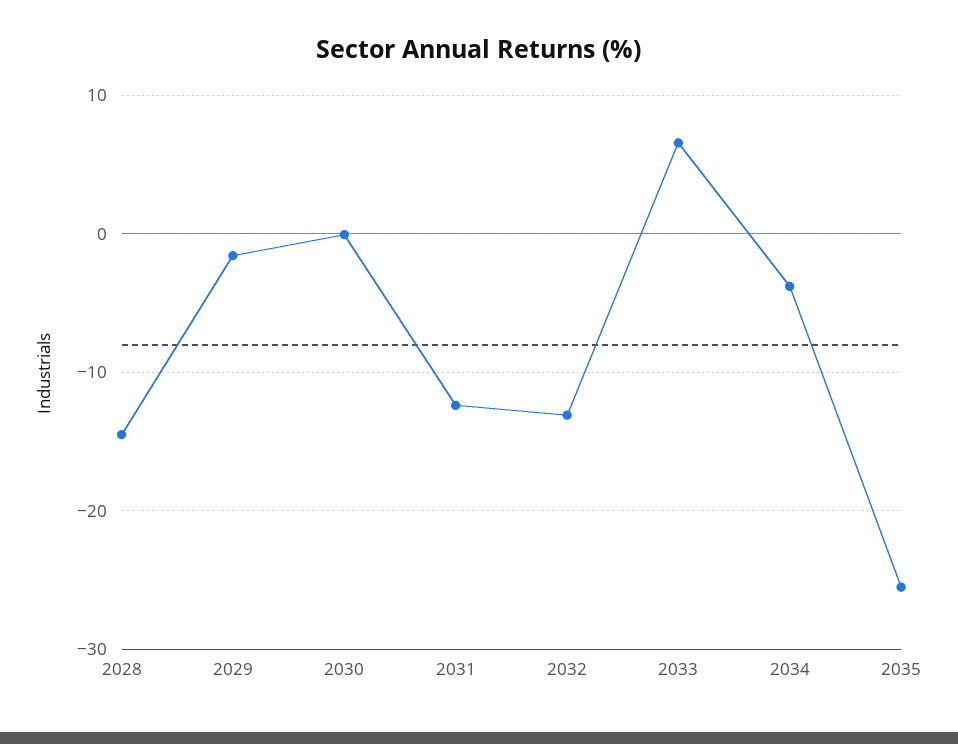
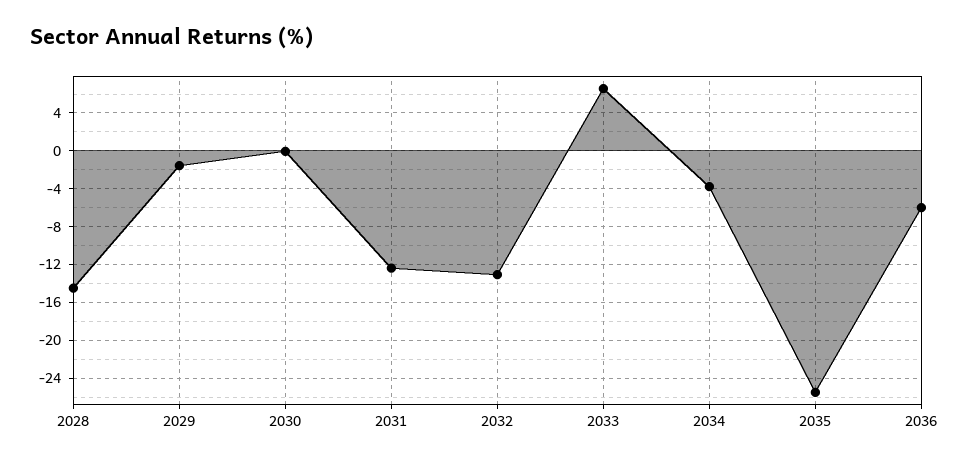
2036: none -> -6

